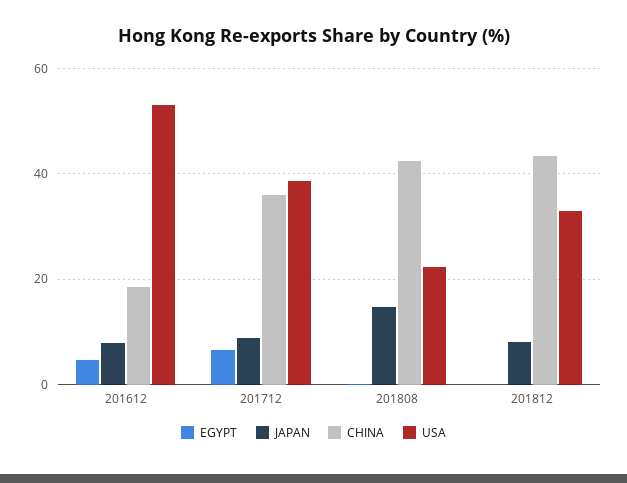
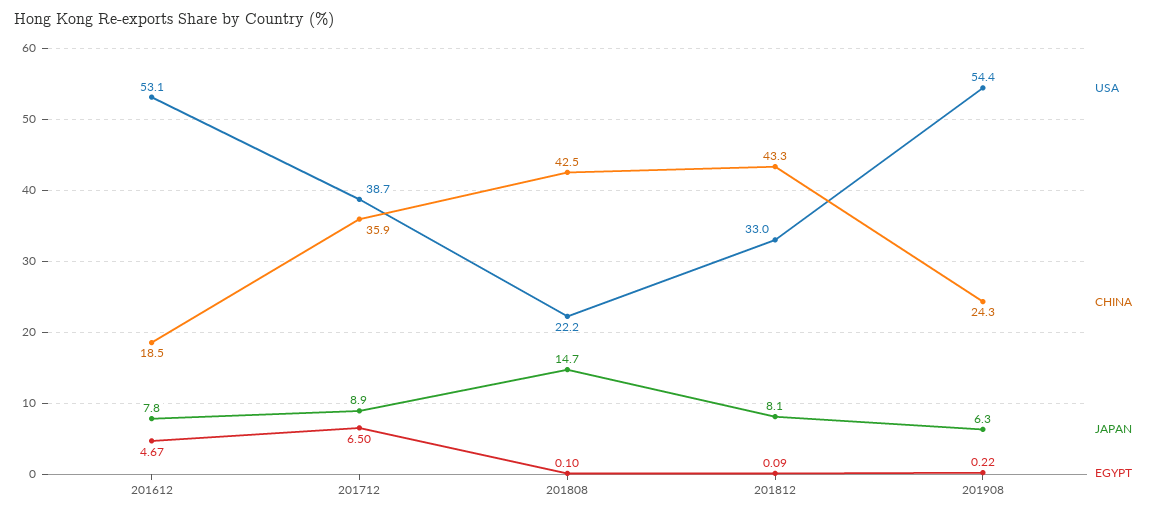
USA, 201908: none -> 54.4
CHINA, 201908: none -> 24.3
JAPAN, 201908: none -> 6.3
EGYPT, 201908: none -> 0.22

